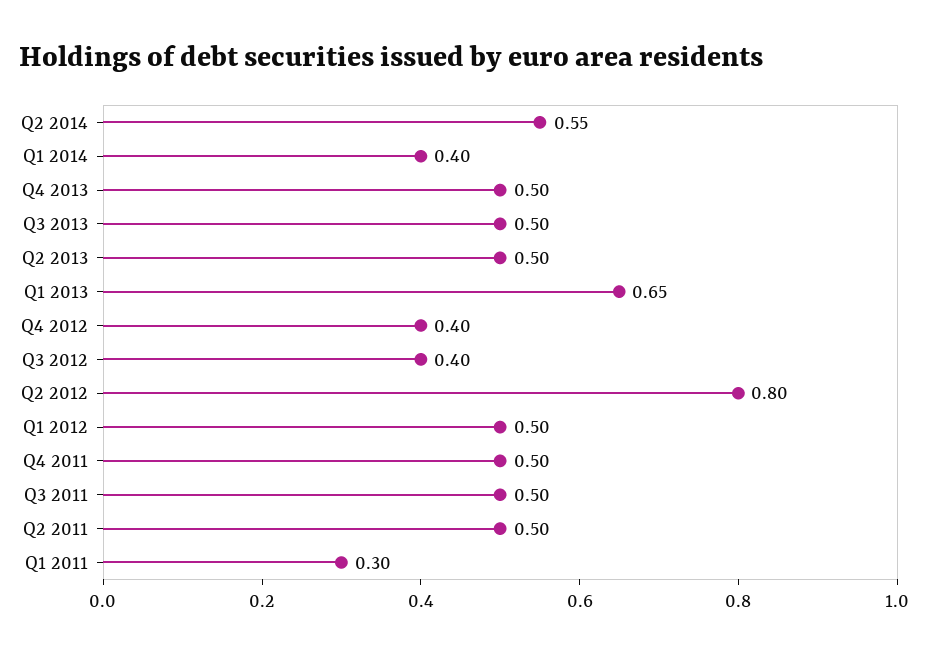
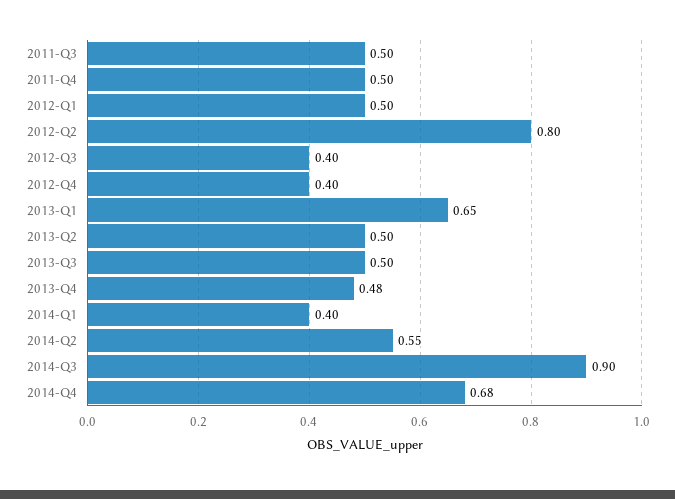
Q4 2013: 0.5 -> 0.48
Q2 2011: 0.5 -> none
Q1 2011: 0.3 -> none
2014-Q3: none -> 0.9
2014-Q4: none -> 0.68

